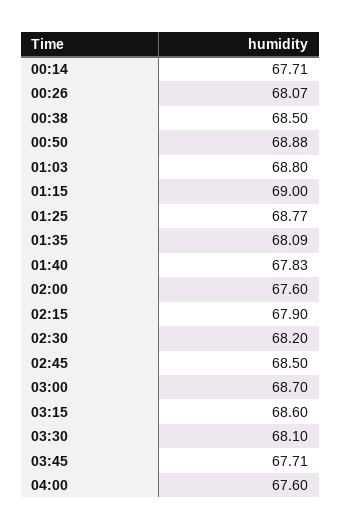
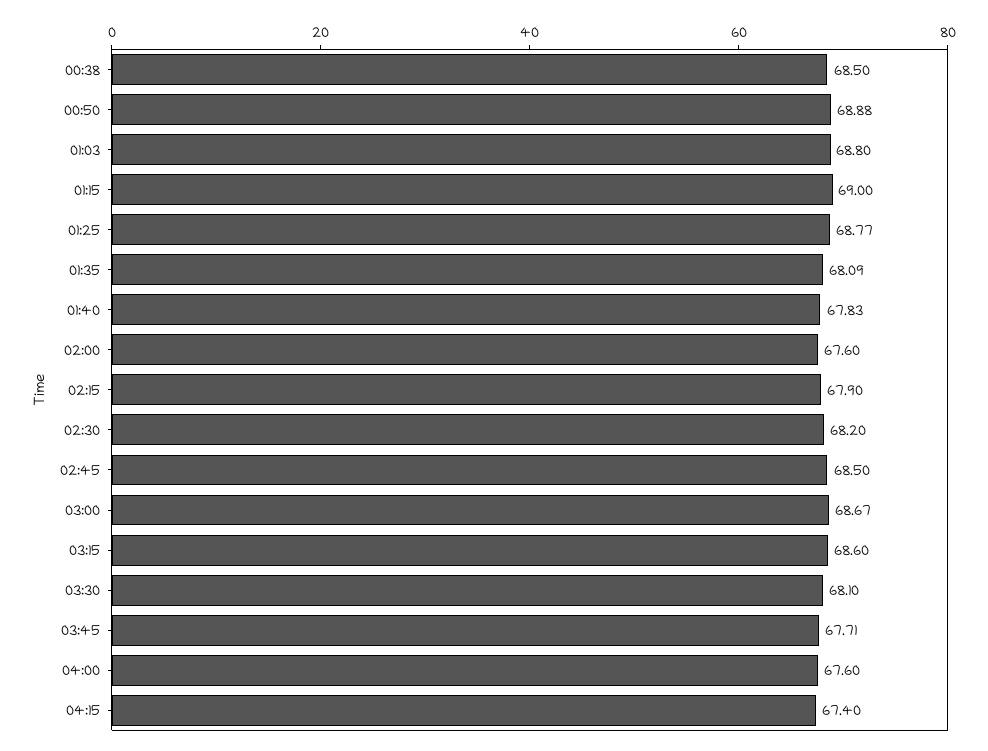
00:14: 67.71 -> none
00:26: 68.07 -> none
03:00: 68.7 -> 68.67
04:15: none -> 67.4

